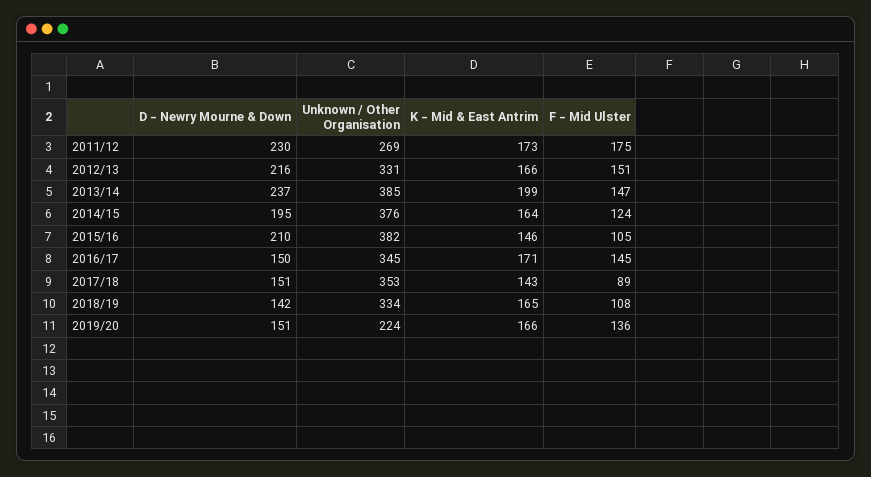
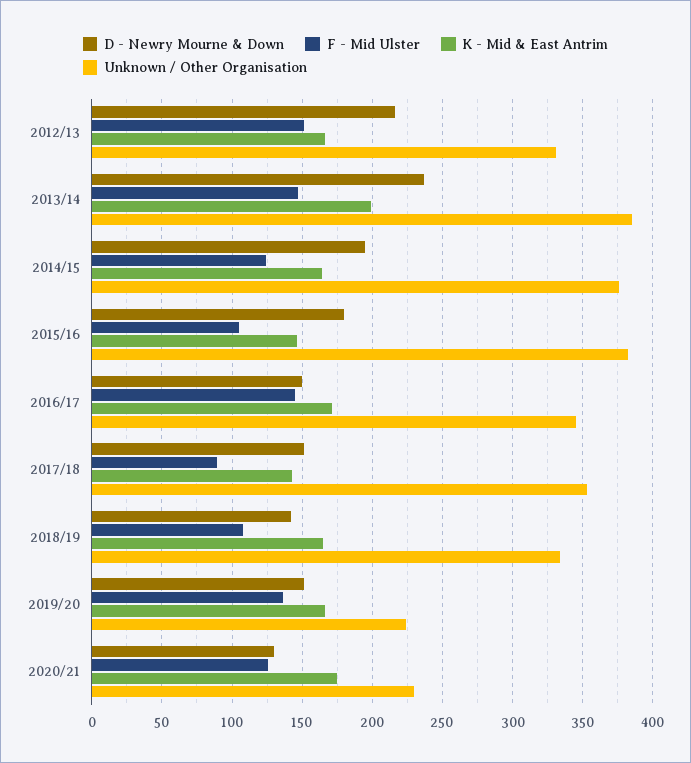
D - Newry Mourne & Down, 2011/12: 230 -> none
Unknown / Other Organisation, 2011/12: 269 -> none
K - Mid & East Antrim, 2011/12: 173 -> none
F - Mid Ulster, 2011/12: 175 -> none
D - Newry Mourne & Down, 2015/16: 210 -> 180
D - Newry Mourne & Down, 2020/21: none -> 130
F - Mid Ulster, 2020/21: none -> 125
K - Mid & East Antrim, 2020/21: none -> 175
Unknown / Other Organisation, 2020/21: none -> 230

